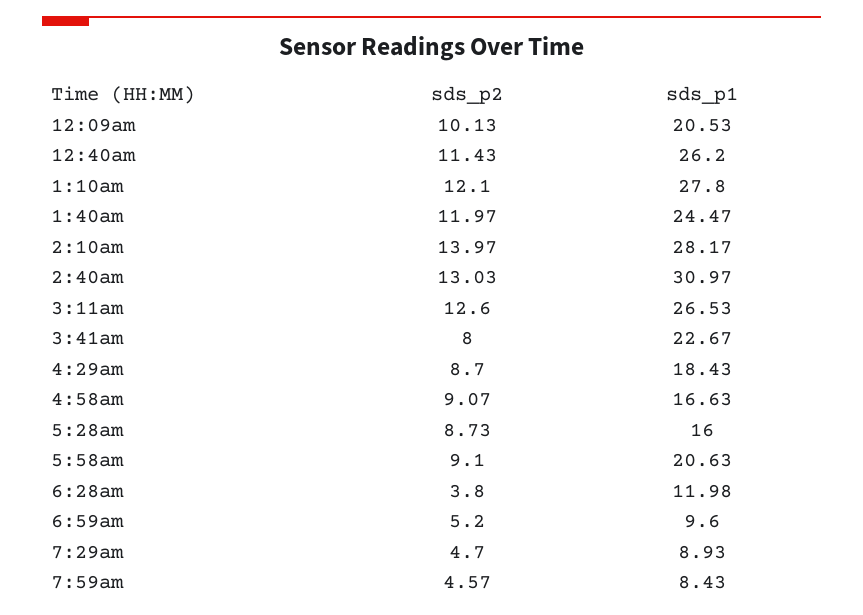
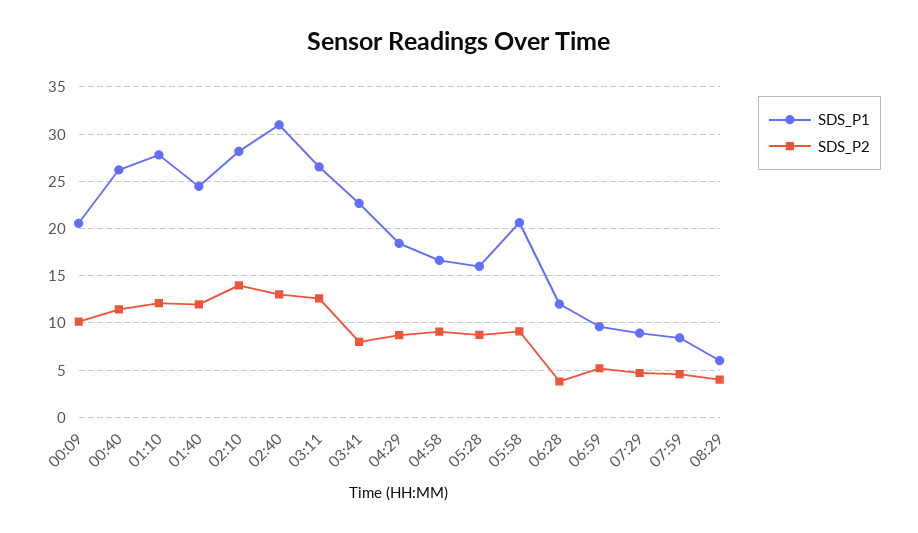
sds_p1, 08:29: none -> 6
sds_p2, 08:29: none -> 4

